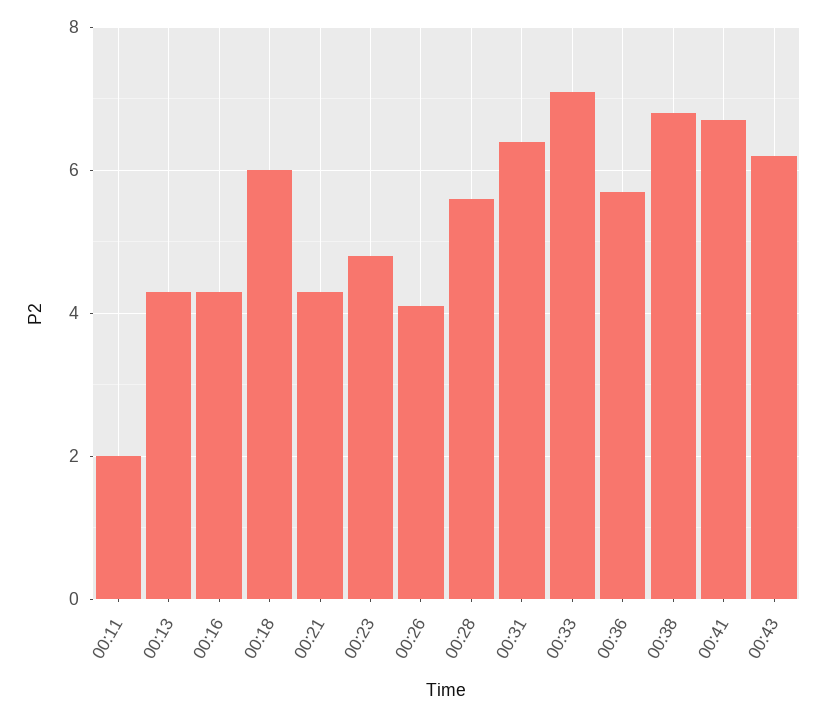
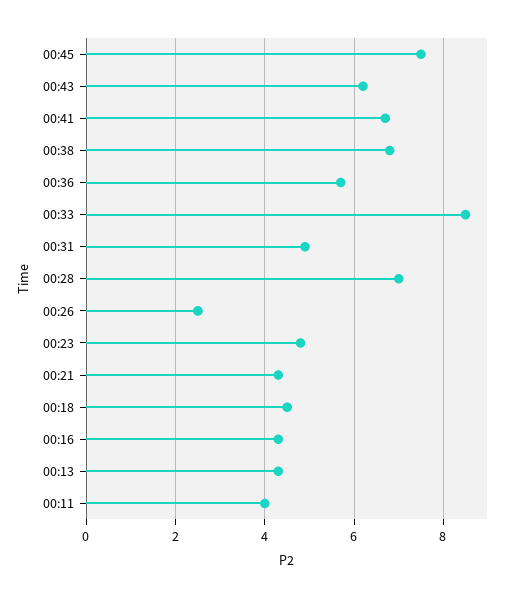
00:11: 2 -> 4
00:18: 6 -> 4.5
00:26: 4 -> 2.5
00:28: 5.5 -> 7
00:31: 6.5 -> 5
00:33: 7 -> 8.5
00:45: none -> 7.5

